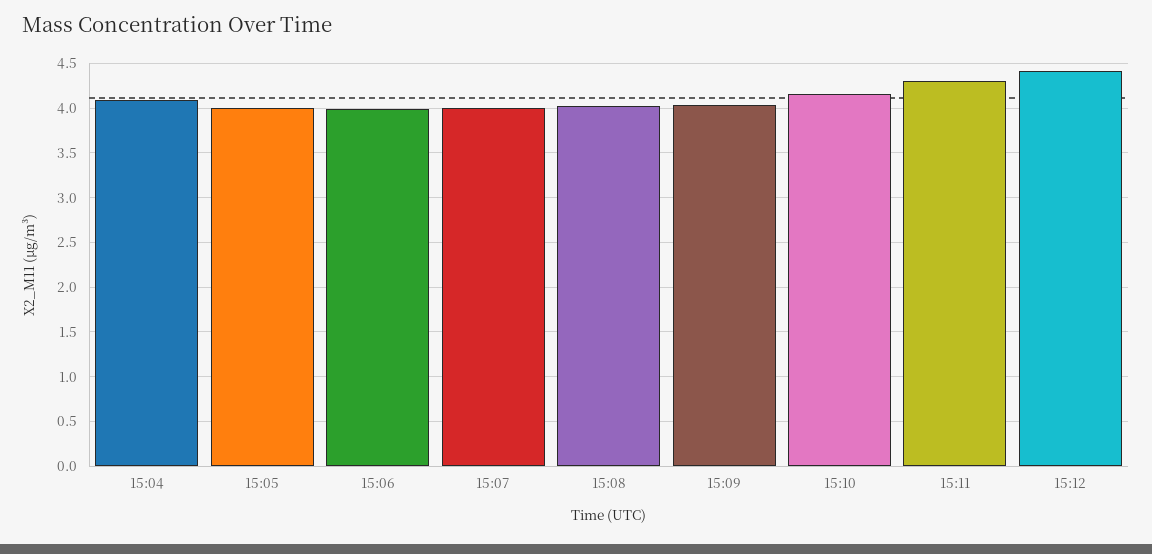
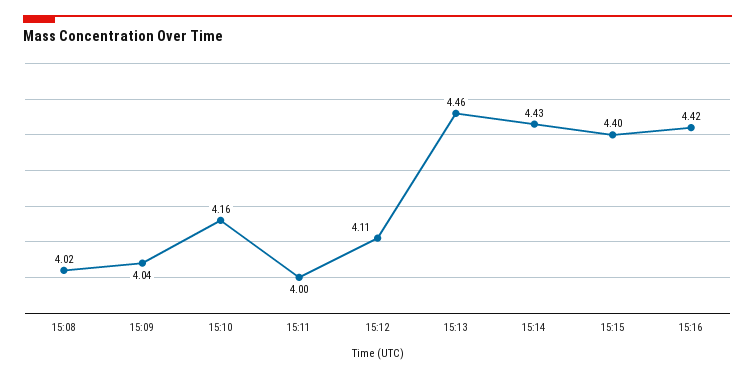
15:04: 4.1 -> none
15:05: 4 -> none
15:06: 4 -> none
15:07: 4 -> none
15:11: 4.3 -> 4
15:12: 4.4 -> 4.11
15:13: none -> 4.46
15:14: none -> 4.43
15:15: none -> 4.4
15:16: none -> 4.42

